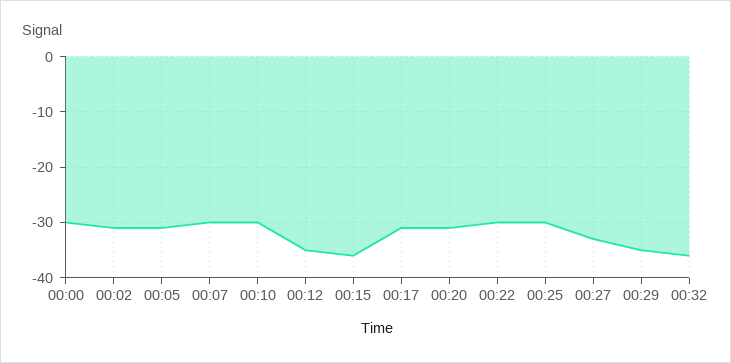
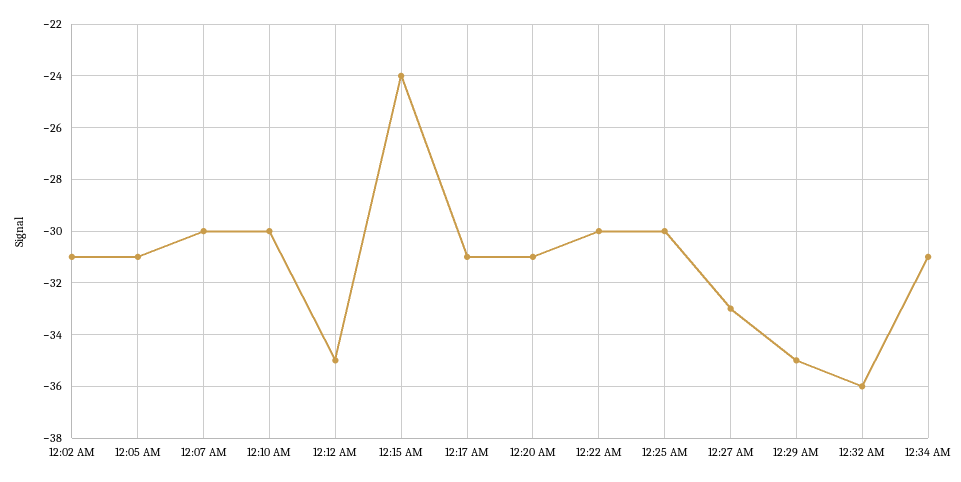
00:00: -30 -> none
00:15: -35 -> -24
12:34 AM: none -> -31

